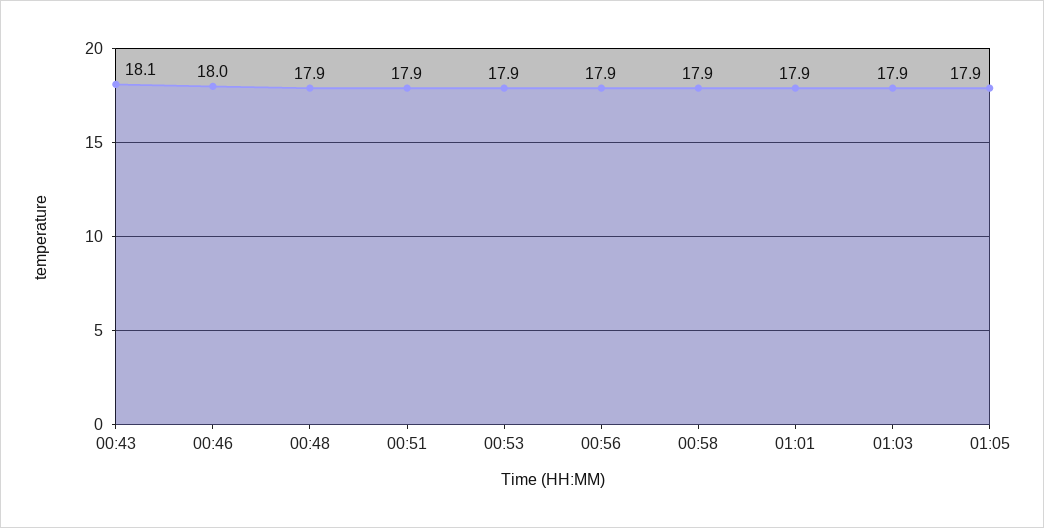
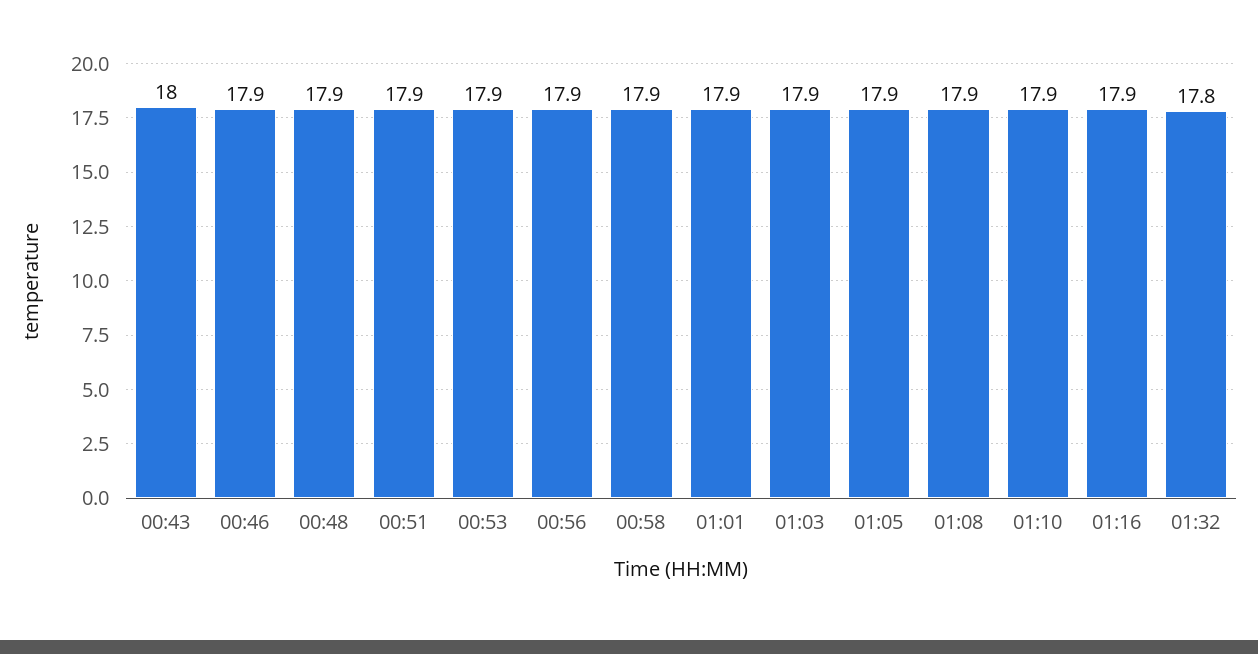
00:43: 18.1 -> 18
00:46: 18 -> 17.9
01:08: none -> 17.9
01:10: none -> 17.9
01:16: none -> 17.9
01:32: none -> 17.8

